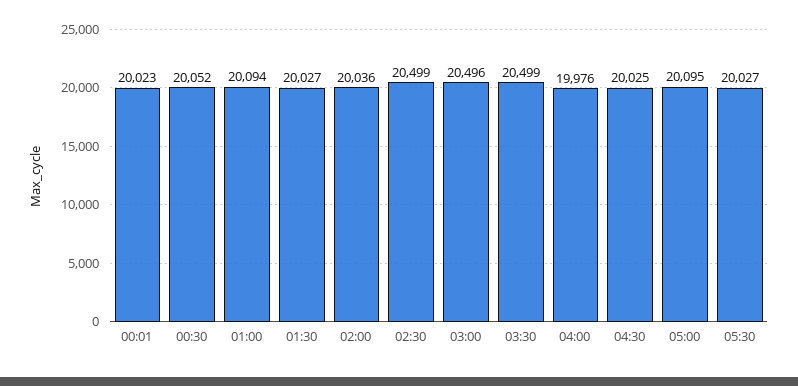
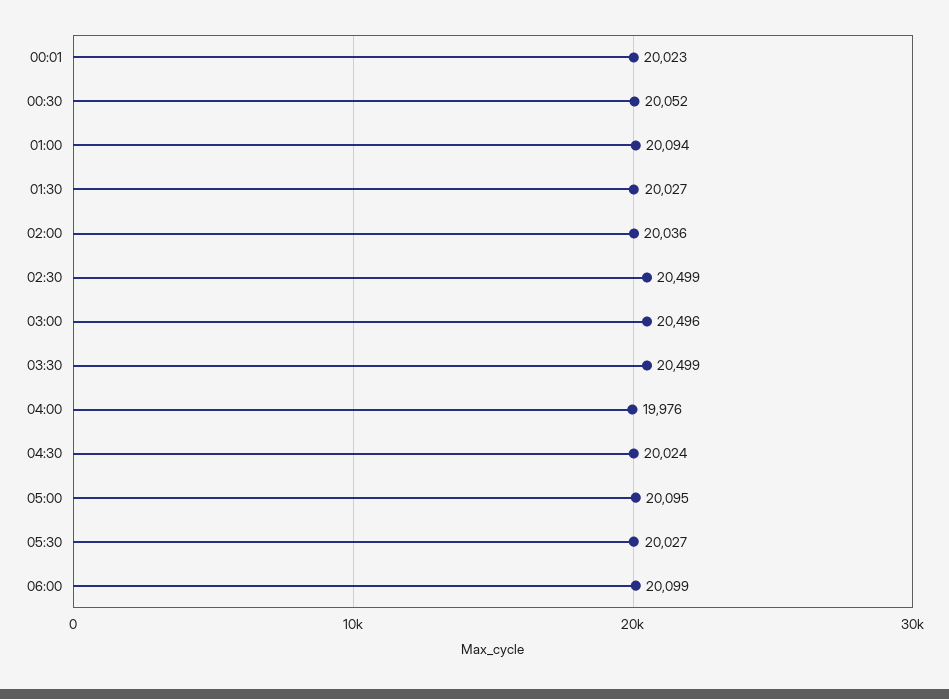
04:30: 20025 -> 20024
06:00: none -> 20099

